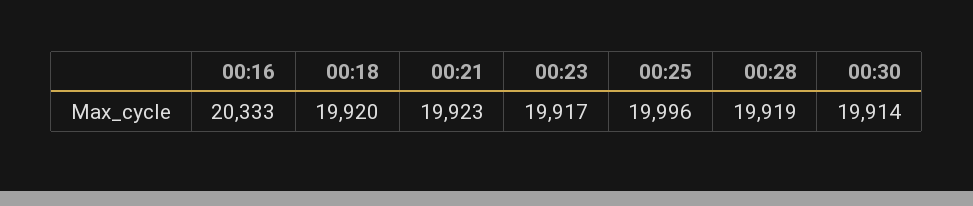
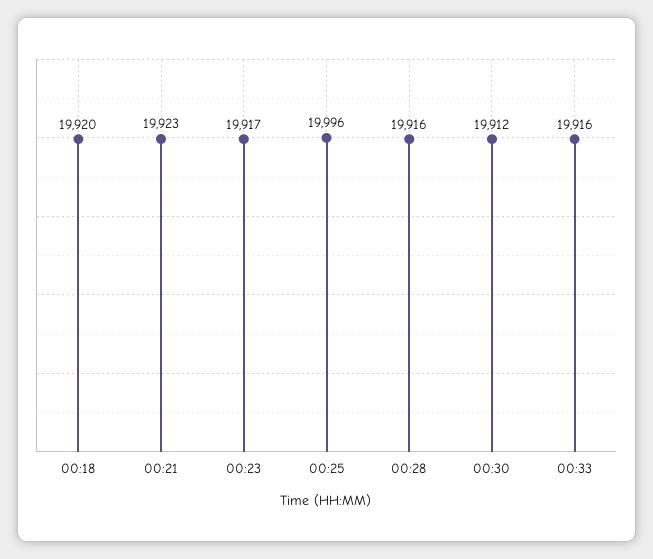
00:16: 20333 -> none
00:28: 19919 -> 19916
00:30: 19914 -> 19912
00:33: none -> 19916

